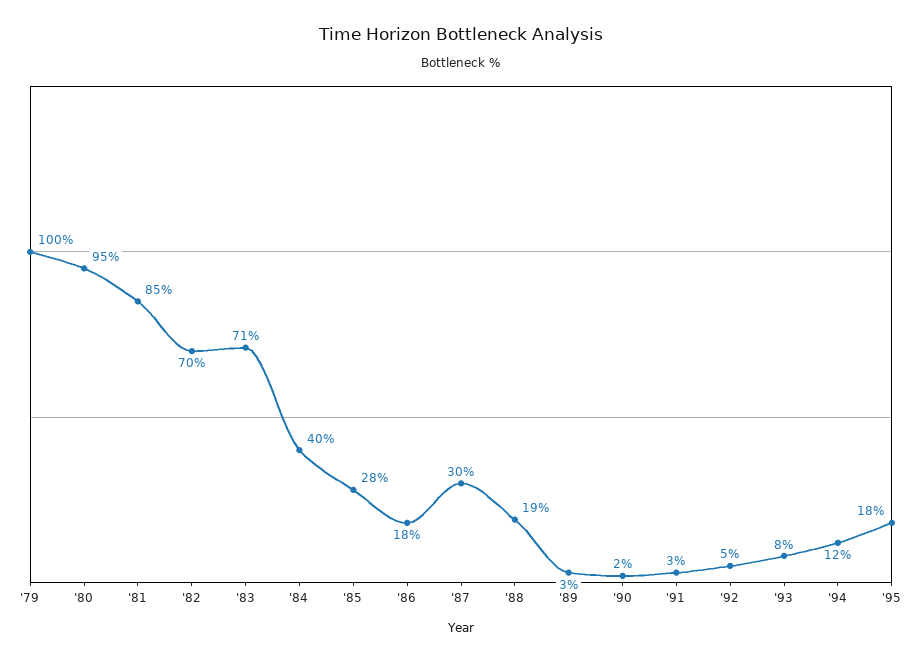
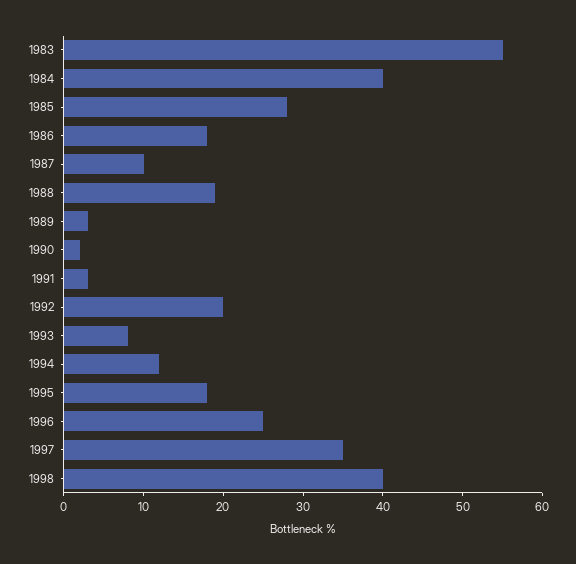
'79: 100 -> none
'80: 95 -> none
'81: 85 -> none
'82: 70 -> none
'83: 71 -> 55
'87: 30 -> 10
'92: 5 -> 20
1996: none -> 25
1997: none -> 35
1998: none -> 40

